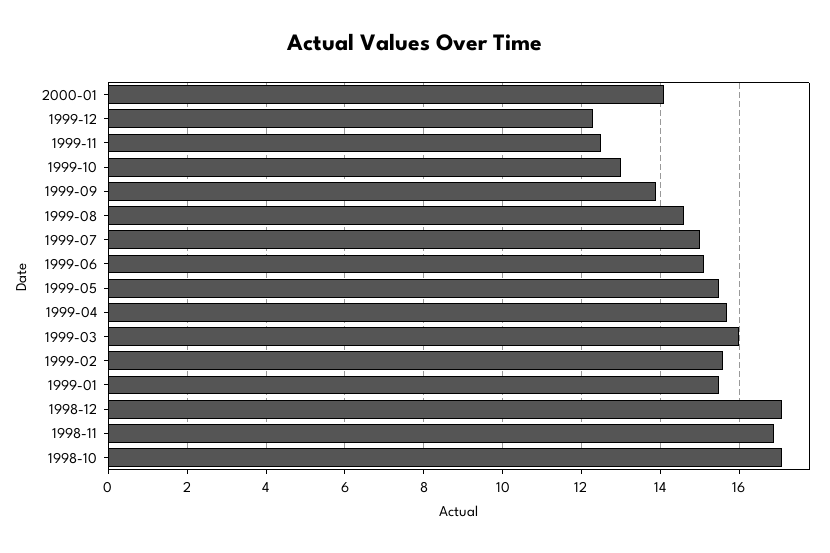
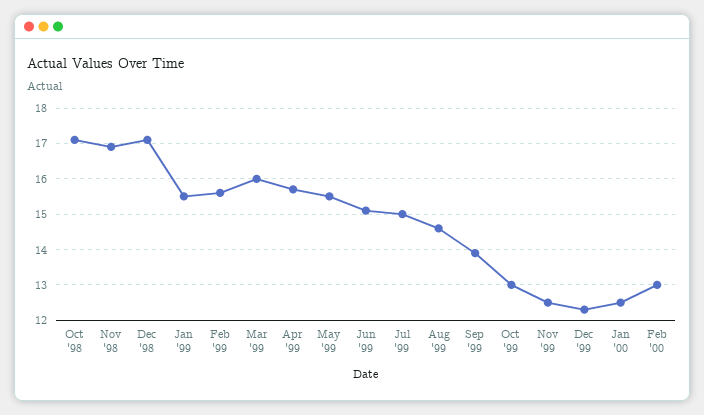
2000-01: 14 -> 12.5
Feb '00: none -> 13

